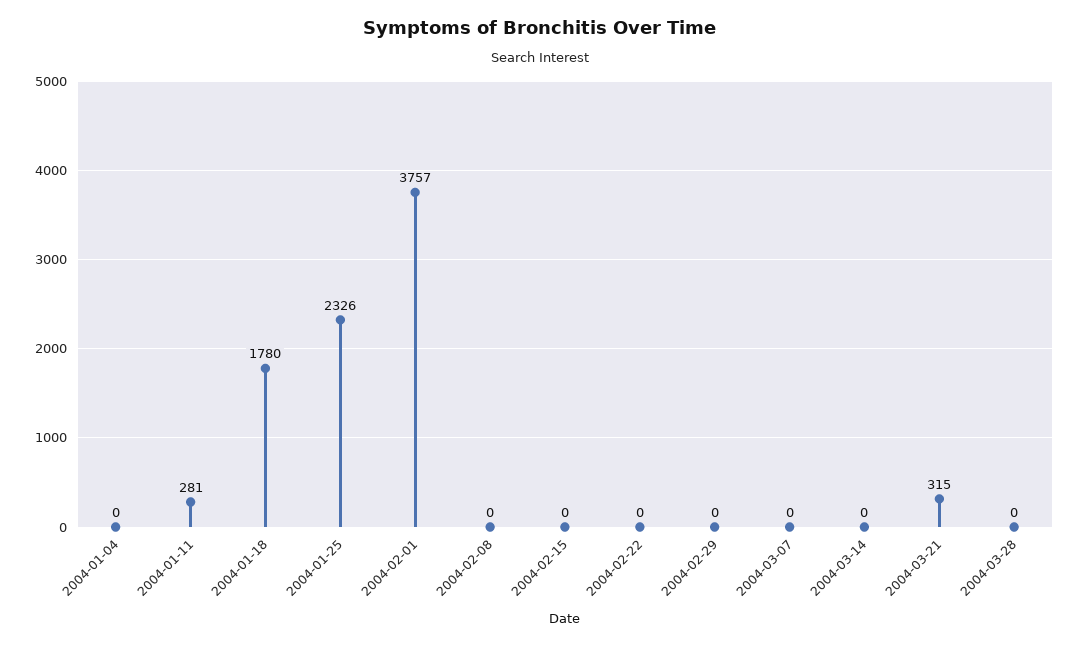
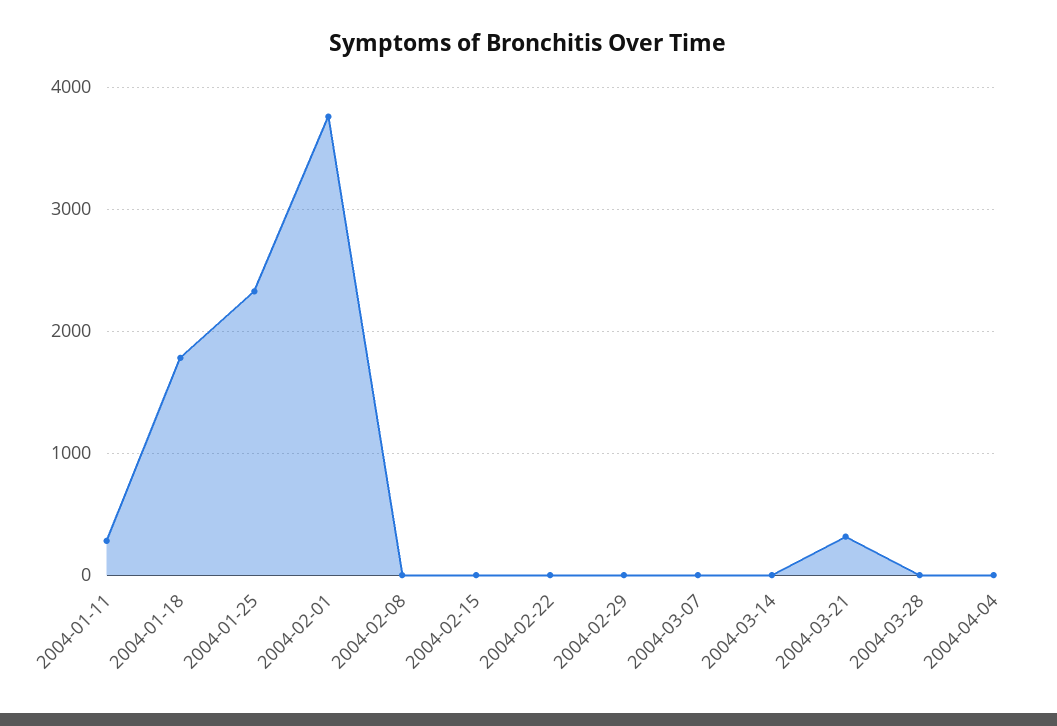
2004-01-04: 0 -> none
2004-04-04: none -> 0

